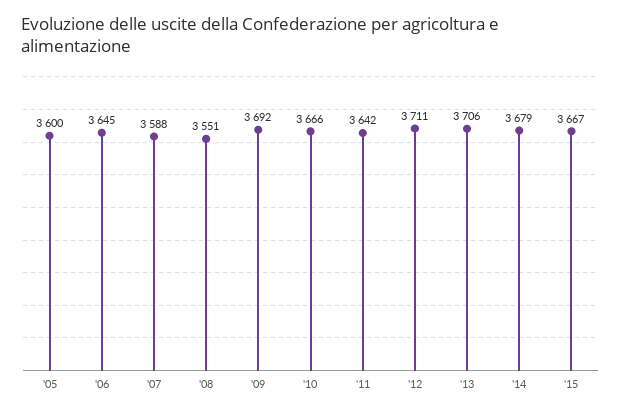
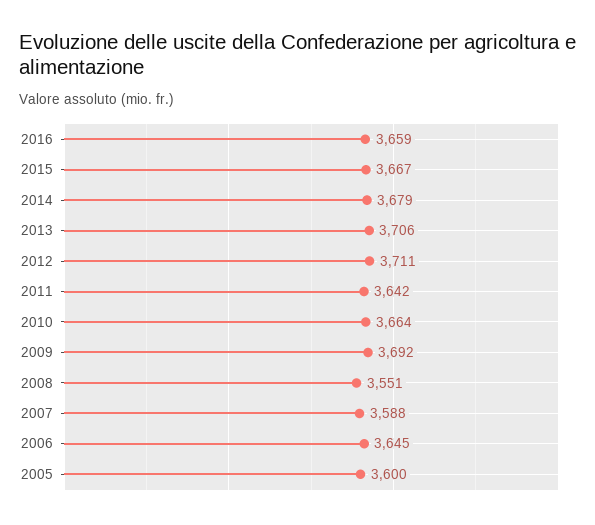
'10: 3666 -> 3664
2016: none -> 3659

